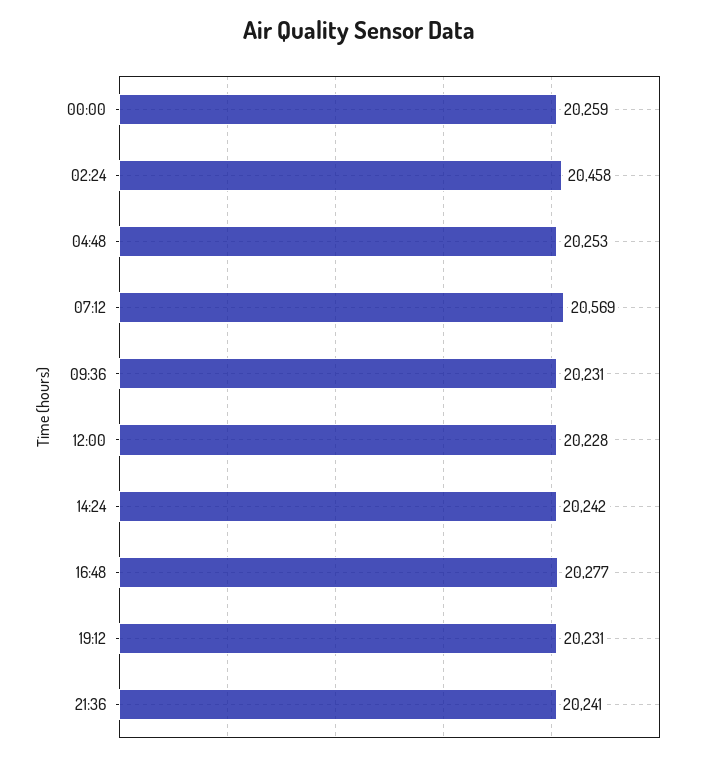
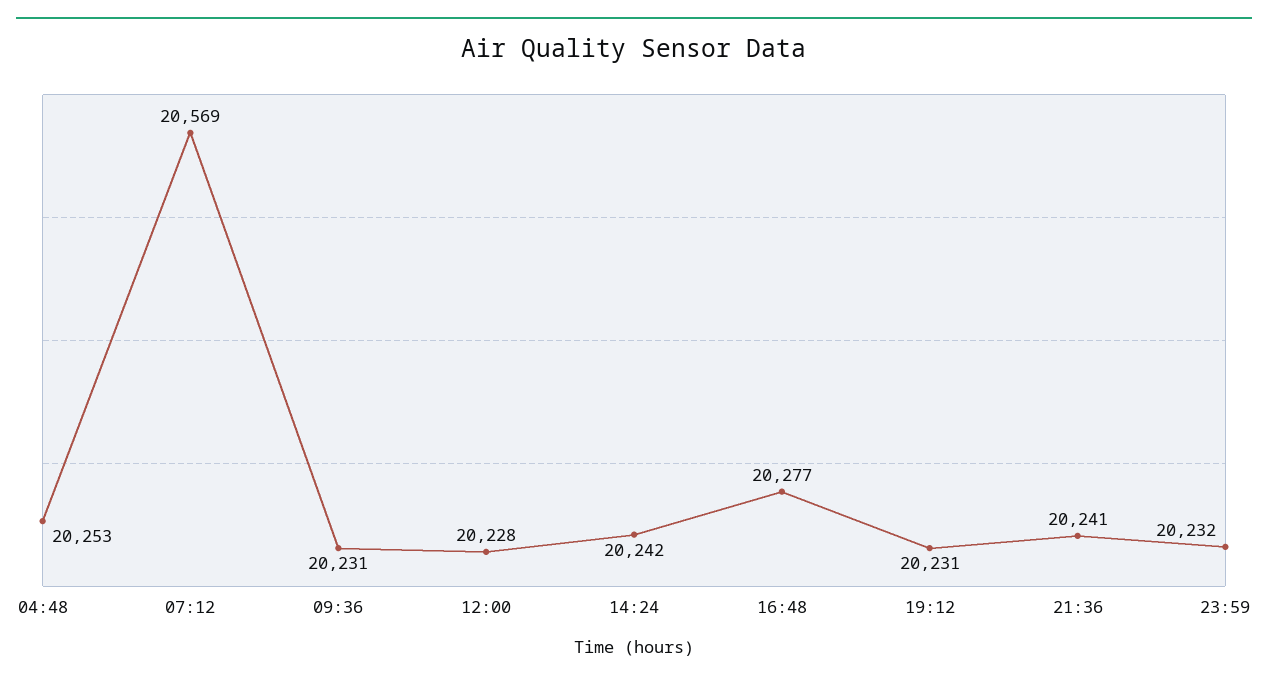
00:00: 20259 -> none
02:24: 20458 -> none
23:59: none -> 20232

